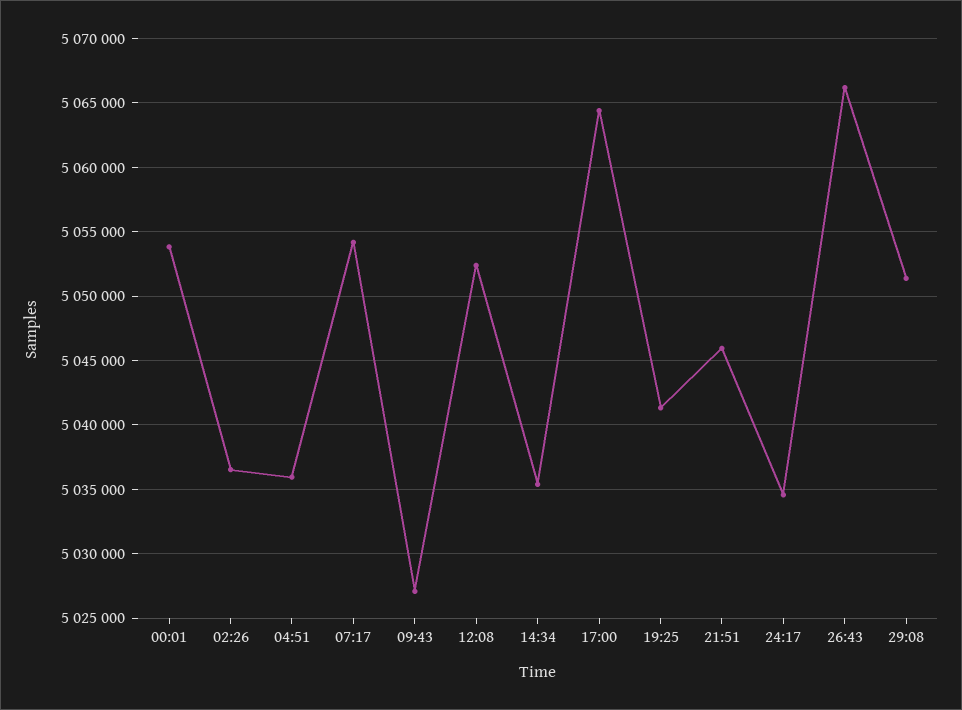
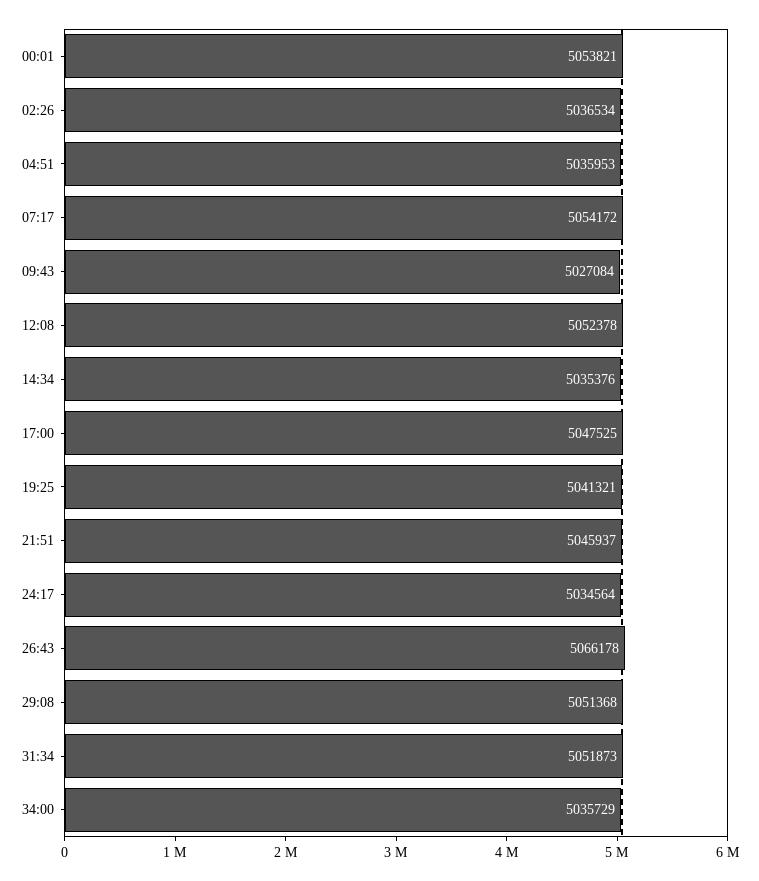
17:00: 5064500 -> 5047525
31:34: none -> 5051873
34:00: none -> 5035729

